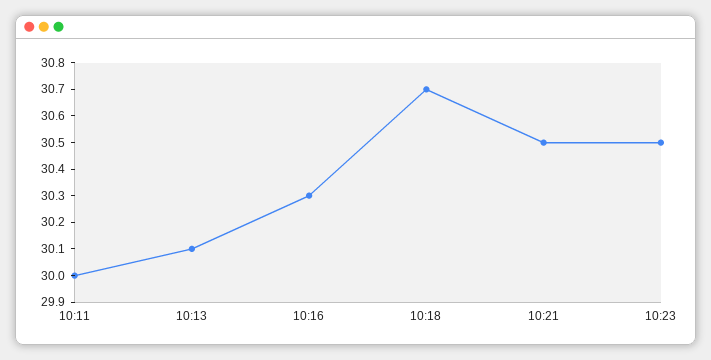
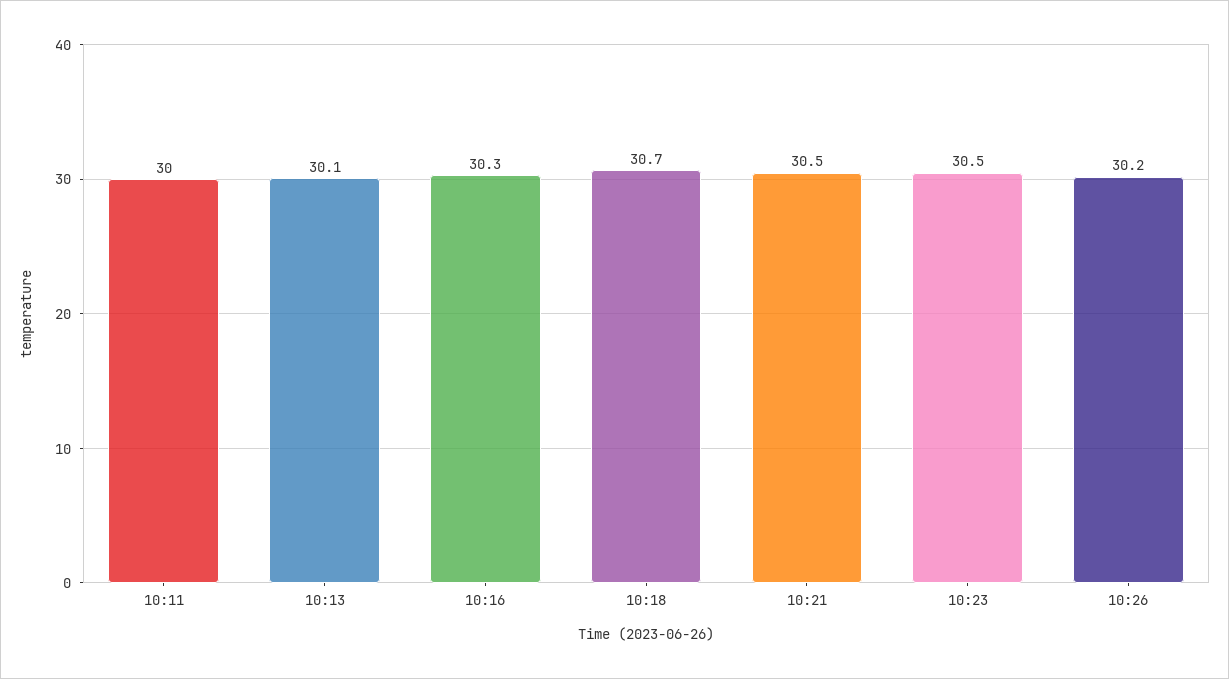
10:26: none -> 30.2

